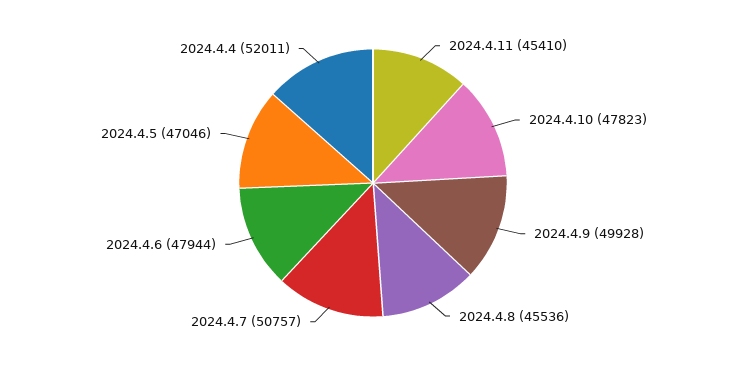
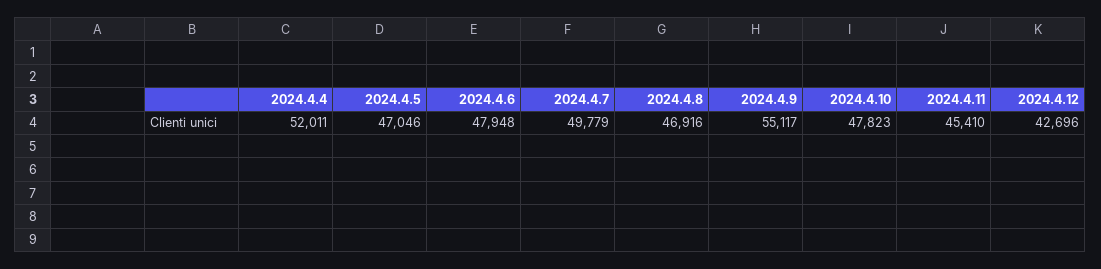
2024.4.9: 49928 -> 55117
2024.4.8: 45536 -> 46916
2024.4.7: 50757 -> 49779
2024.4.6: 47944 -> 47948
2024.4.12: none -> 42696

